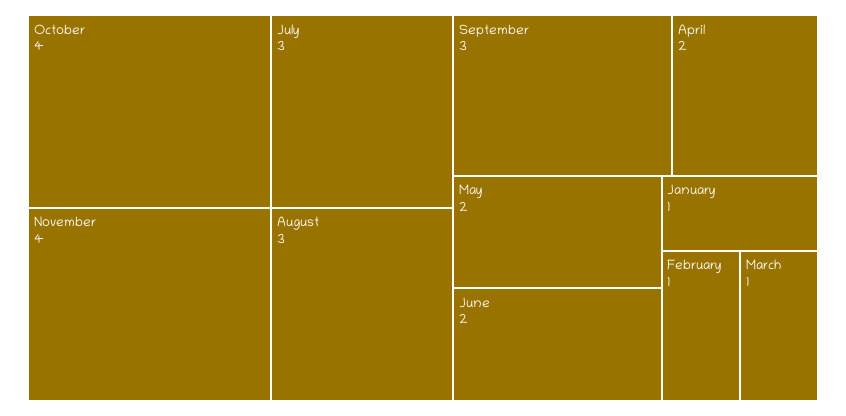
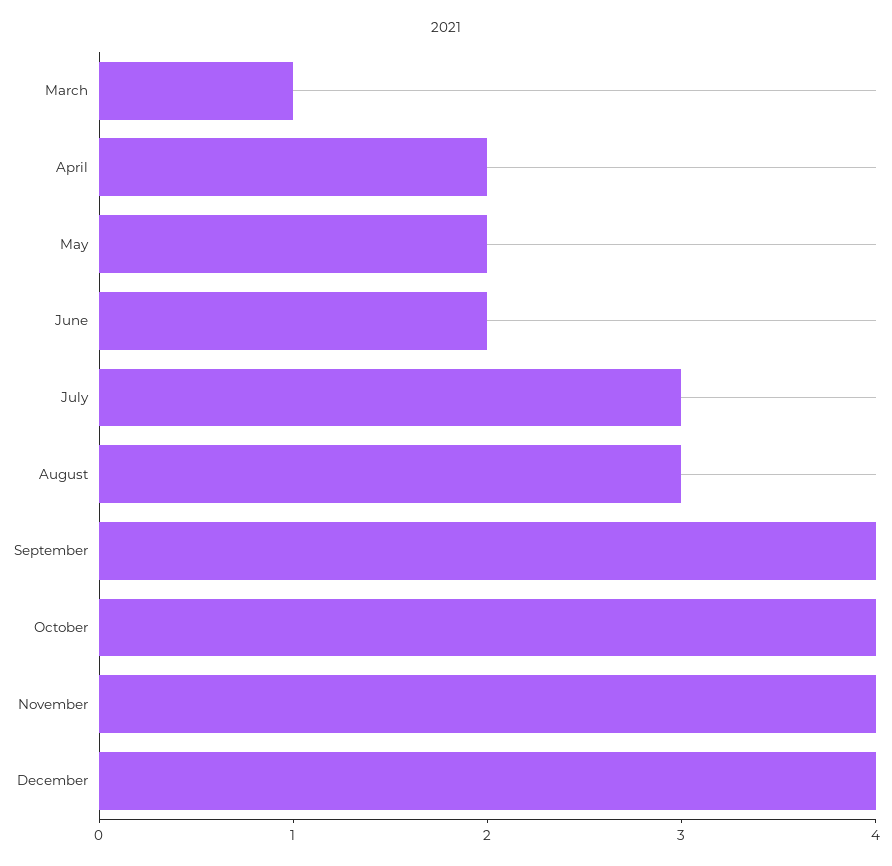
September: 3 -> 4
January: 1 -> none
February: 1 -> none
December: none -> 4

